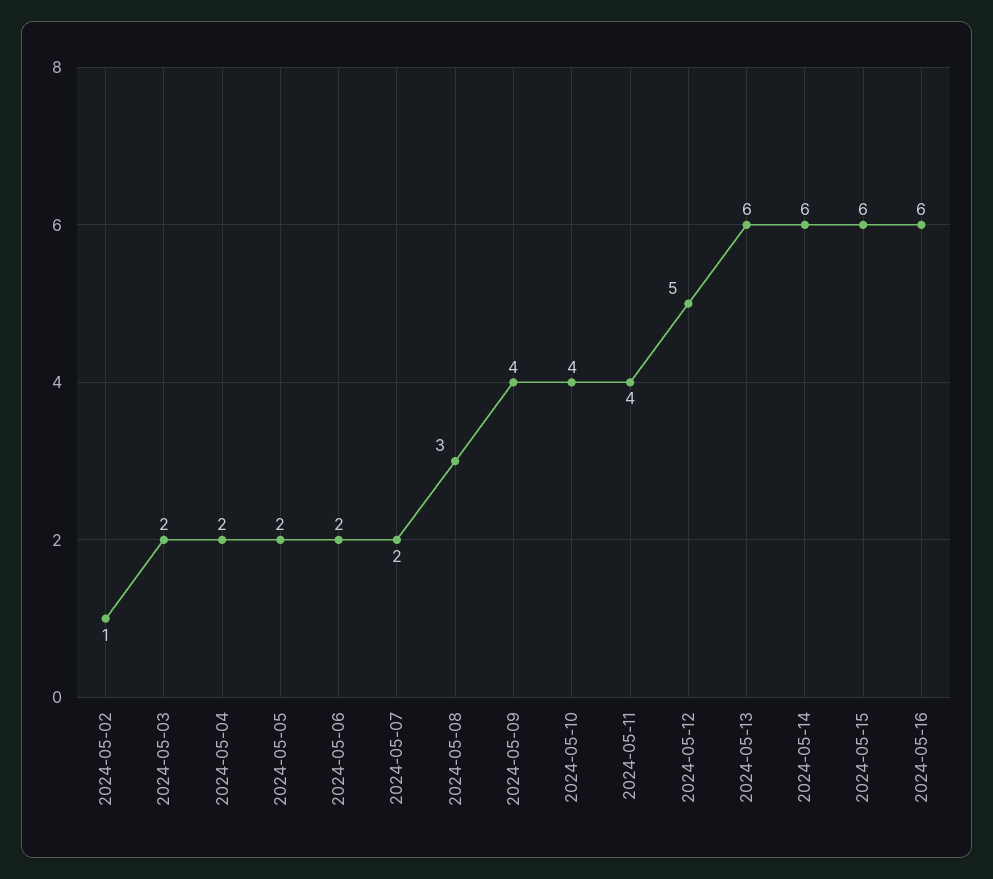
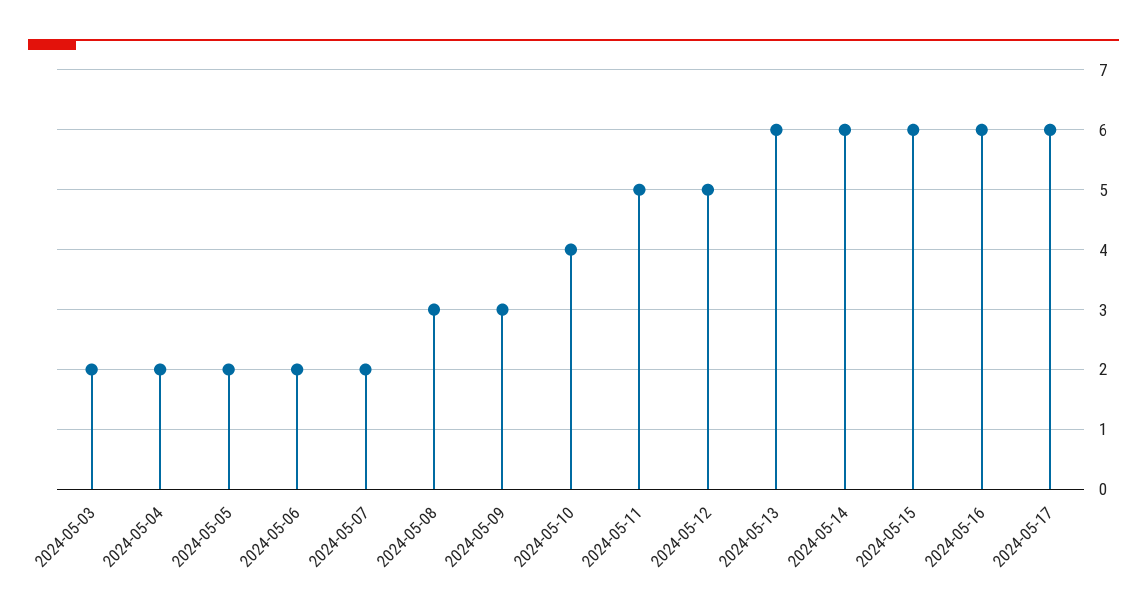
2024-05-02: 1 -> none
2024-05-09: 4 -> 3
2024-05-11: 4 -> 5
2024-05-17: none -> 6

